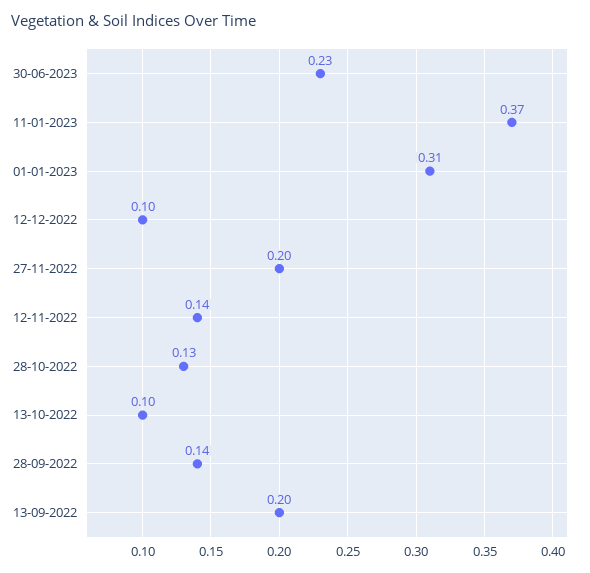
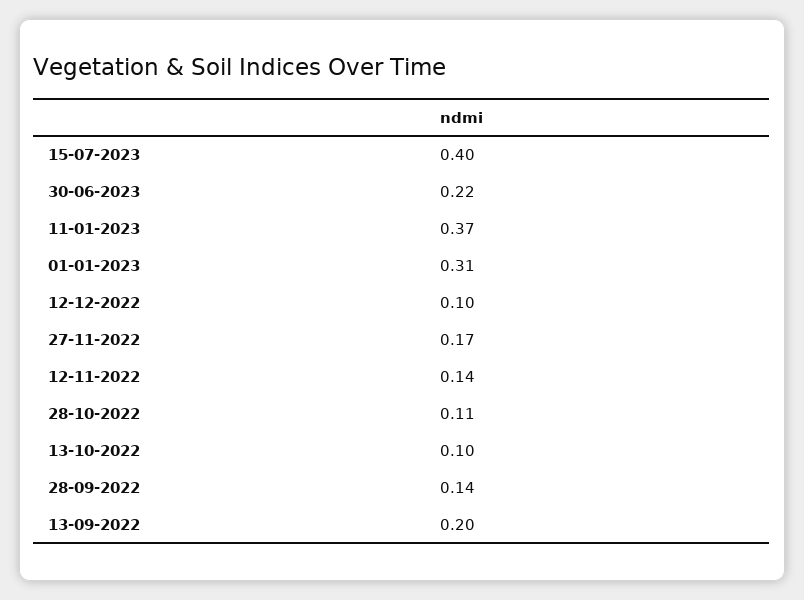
30-06-2023: 0.23 -> 0.22
27-11-2022: 0.2 -> 0.17
28-10-2022: 0.13 -> 0.11
15-07-2023: none -> 0.4

